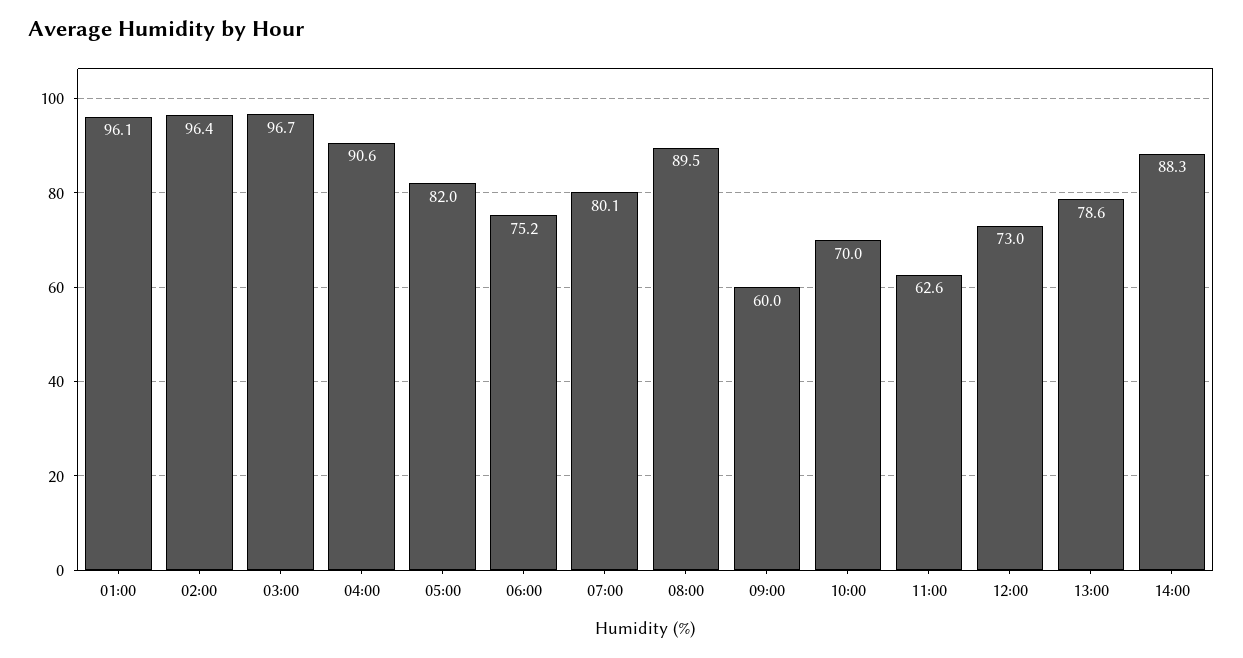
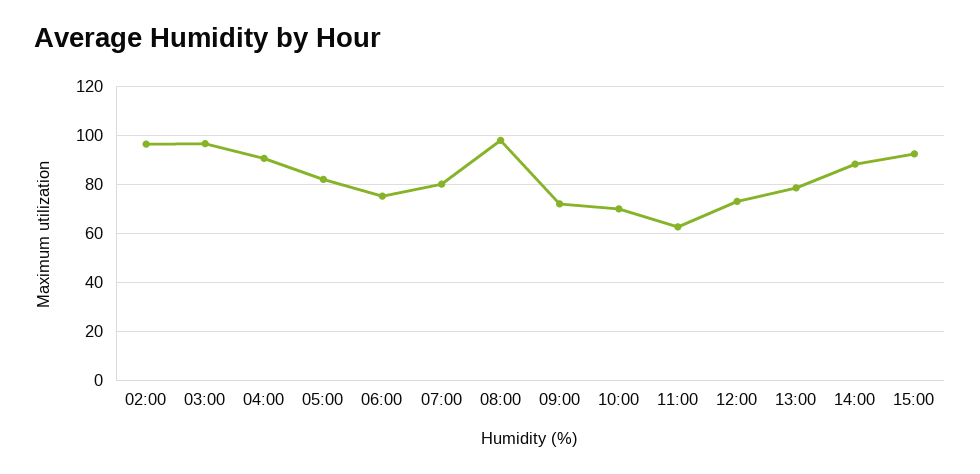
01:00: 96.1 -> none
08:00: 89.5 -> 97.5
09:00: 60 -> 72.5
15:00: none -> 92.5

